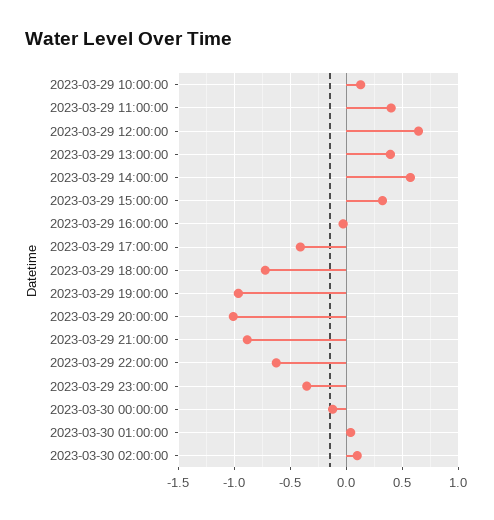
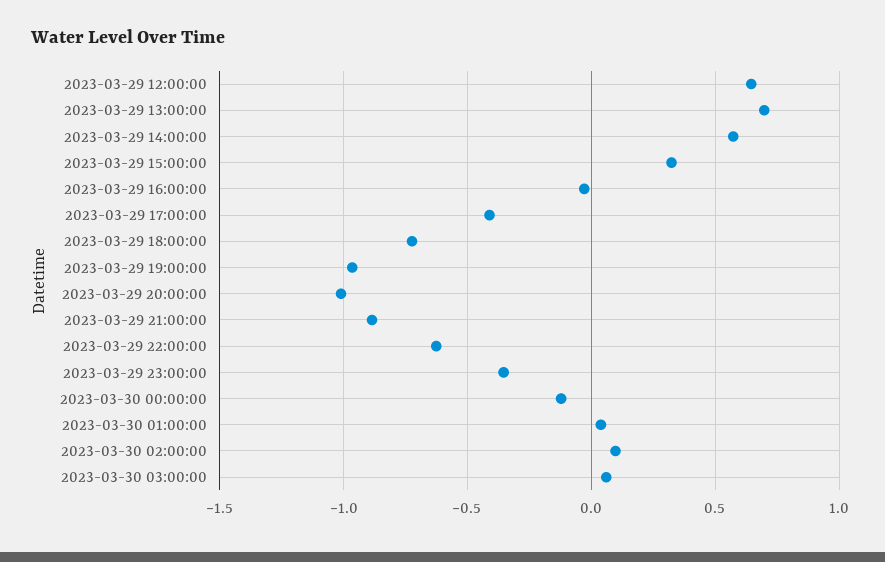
2023-03-29 10:00:00: 0.1 -> none
2023-03-29 11:00:00: 0.4 -> none
2023-03-29 13:00:00: 0.4 -> 0.7
2023-03-30 03:00:00: none -> 0.05

